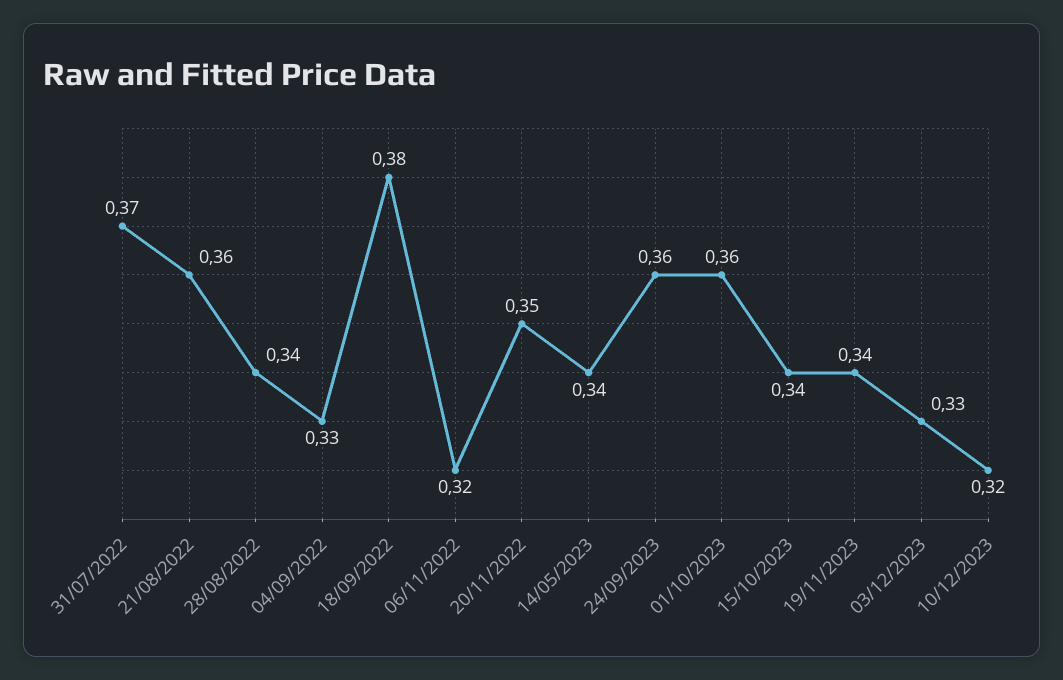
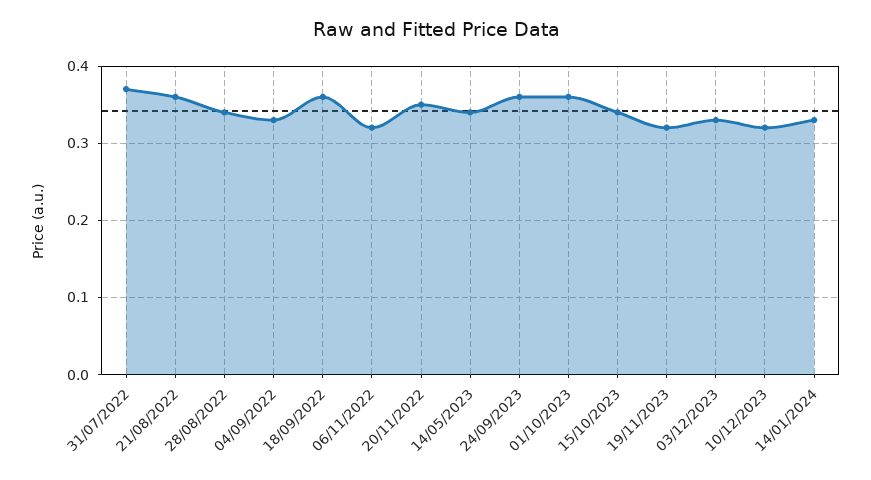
18/09/2022: 0.38 -> 0.36
19/11/2023: 0.34 -> 0.32
14/01/2024: none -> 0.33

